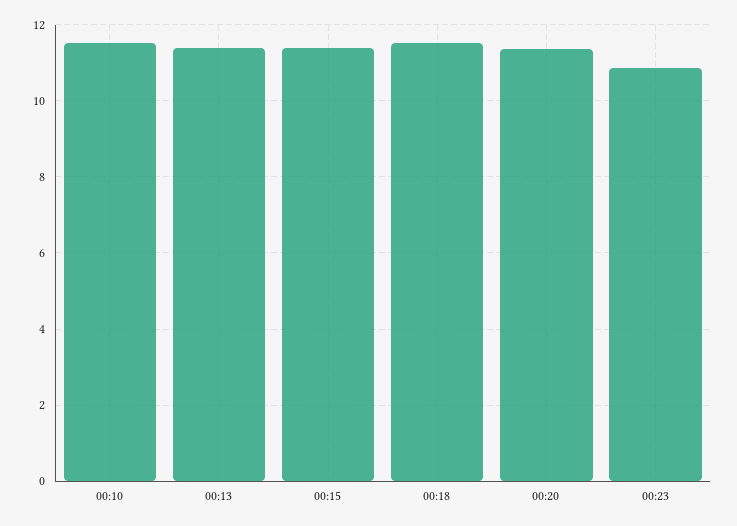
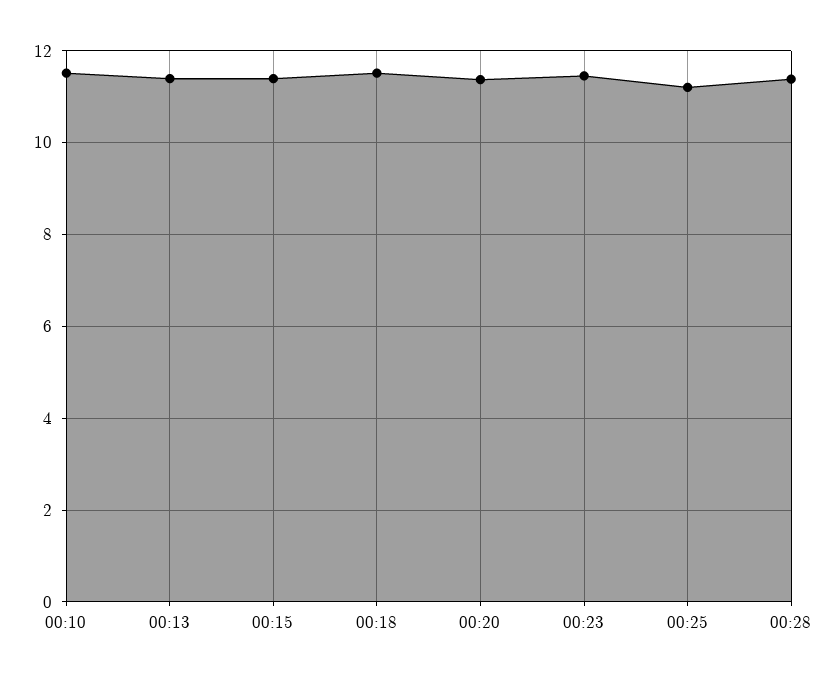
00:23: 10.8 -> 11.4
00:25: none -> 11.2
00:28: none -> 11.4

